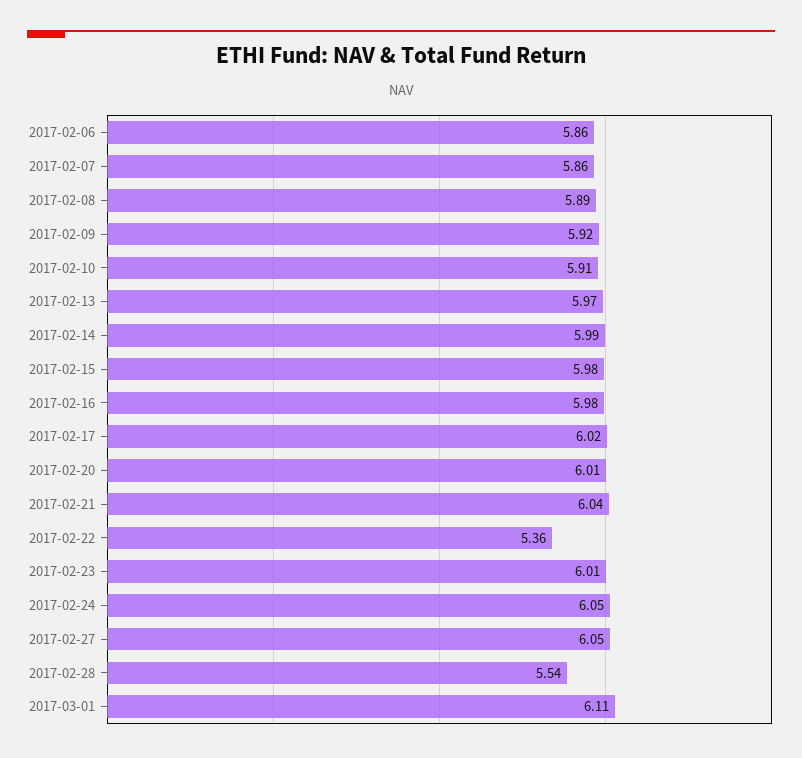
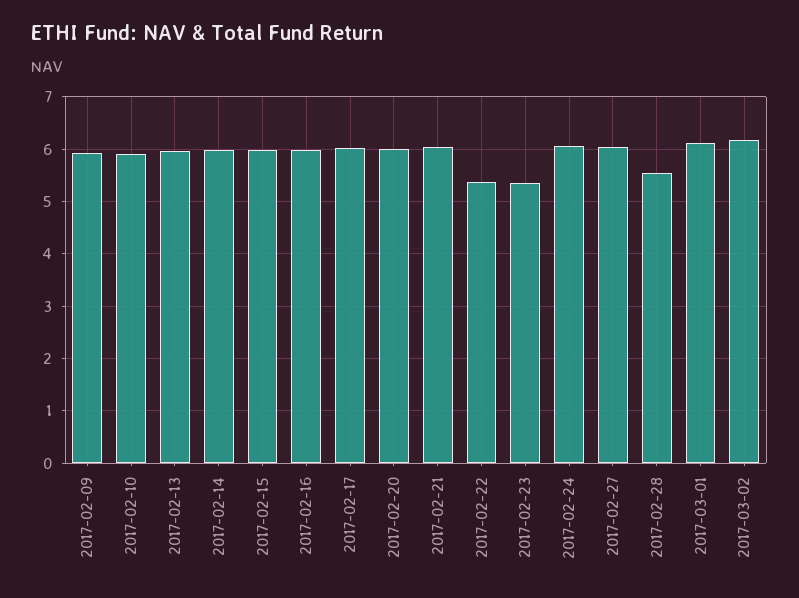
2017-02-06: 5.86 -> none
2017-02-07: 5.86 -> none
2017-02-08: 5.89 -> none
2017-02-23: 6.01 -> 5.4
2017-03-02: none -> 6.2

